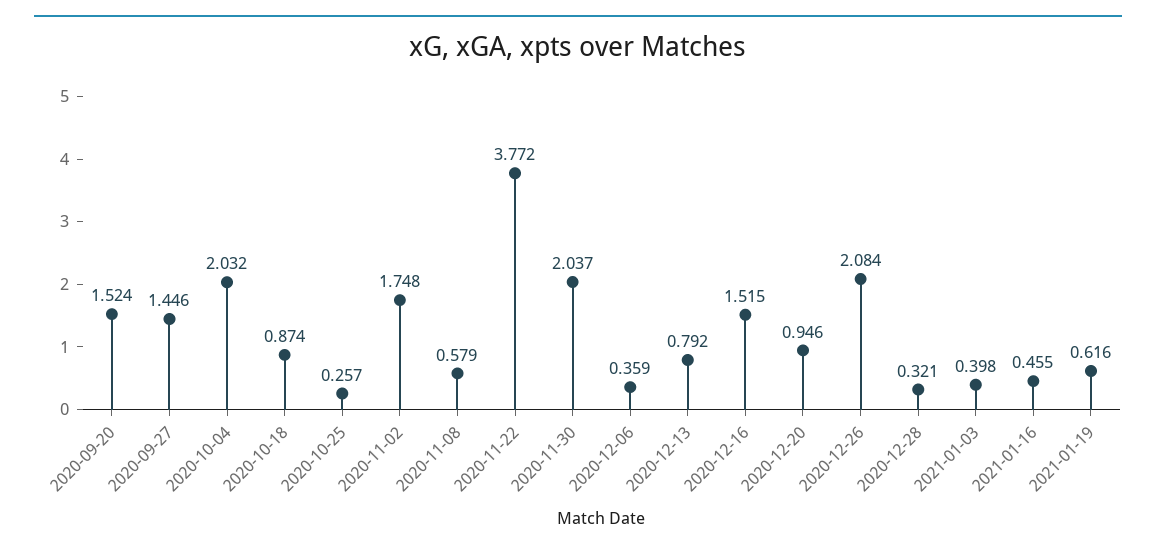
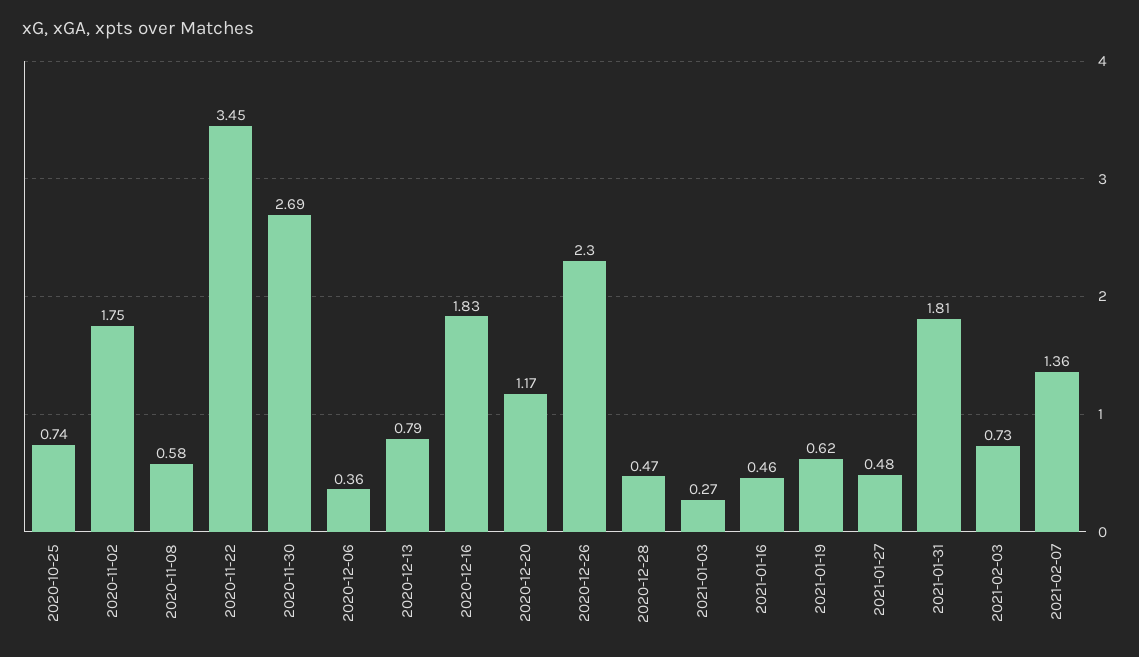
2020-09-20: 1.524 -> none
2020-09-27: 1.446 -> none
2020-10-04: 2.032 -> none
2020-10-18: 0.874 -> none
2020-10-25: 0.257 -> 0.74
2020-11-22: 3.772 -> 3.45
2020-11-30: 2.037 -> 2.69
2020-12-16: 1.515 -> 1.83
2020-12-20: 0.946 -> 1.17
2020-12-26: 2.084 -> 2.3
2020-12-28: 0.321 -> 0.47
2021-01-03: 0.398 -> 0.27
2021-01-27: none -> 0.48
2021-01-31: none -> 1.81
2021-02-03: none -> 0.73
2021-02-07: none -> 1.36

